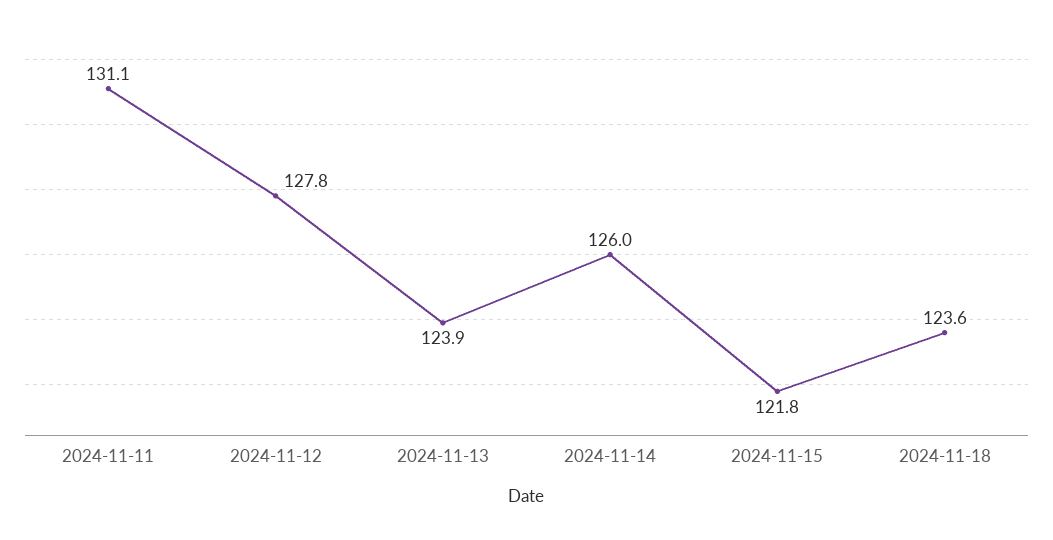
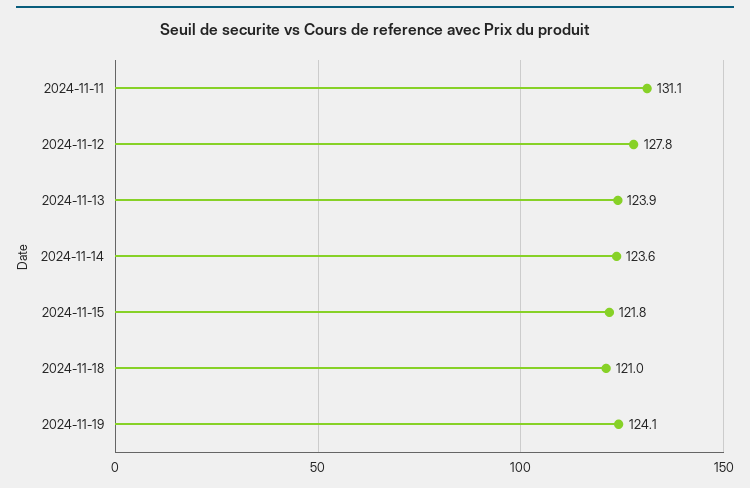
2024-11-14: 126 -> 123.6
2024-11-18: 123.6 -> 121
2024-11-19: none -> 124.1

